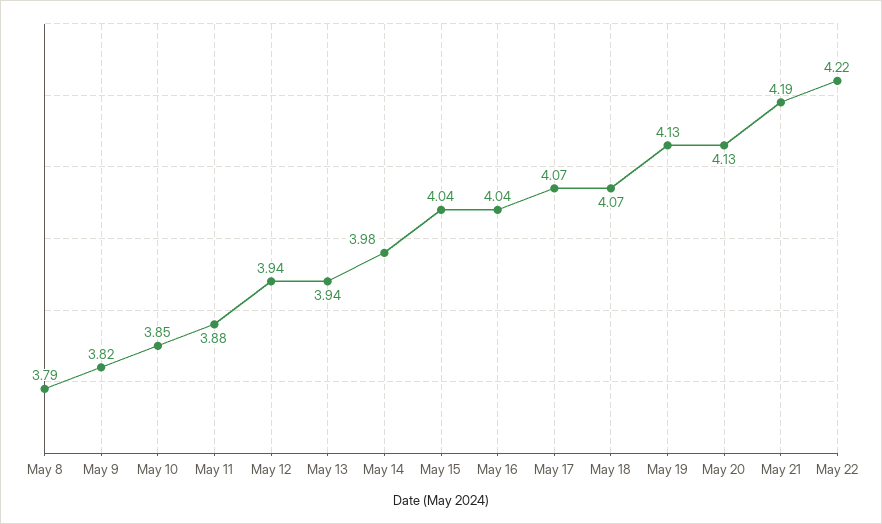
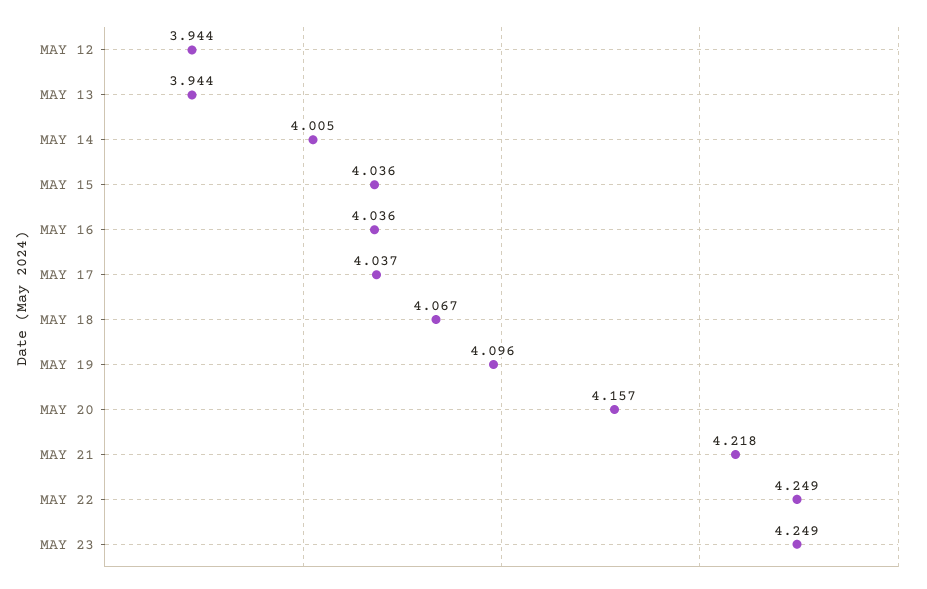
May 8: 3.79 -> none
May 9: 3.82 -> none
May 10: 3.85 -> none
May 11: 3.88 -> none
May 14: 3.98 -> 4.005
May 17: 4.07 -> 4.037
May 19: 4.13 -> 4.096
May 20: 4.13 -> 4.157
May 21: 4.19 -> 4.218
May 22: 4.22 -> 4.249
MAY 23: none -> 4.249

